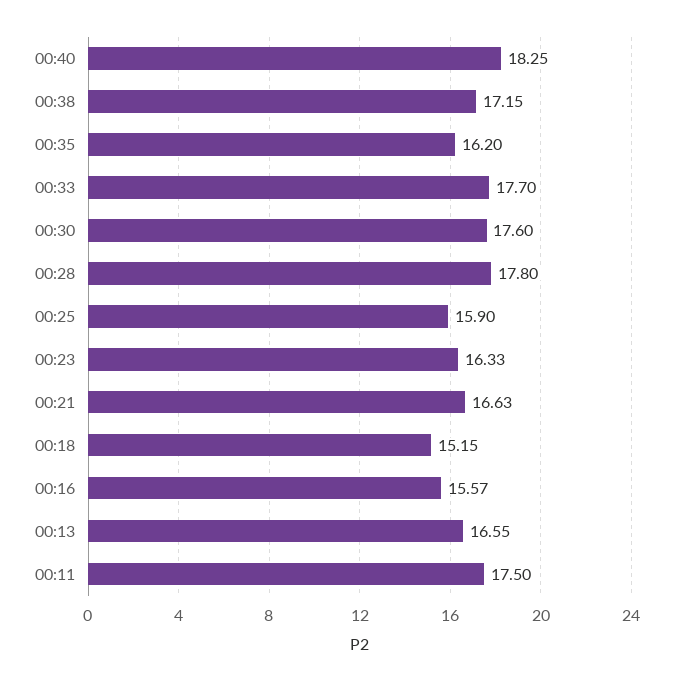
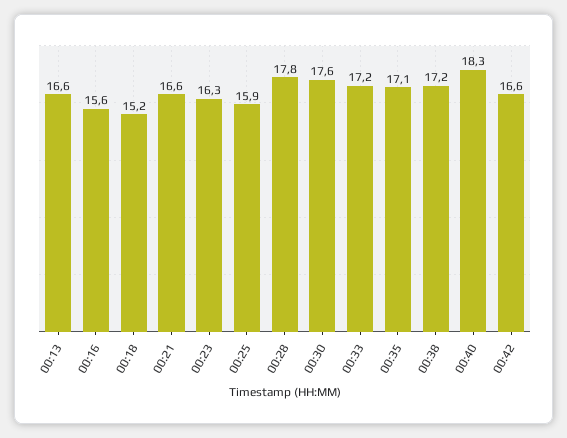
00:35: 16.2 -> 17.1
00:33: 17.7 -> 17.2
00:11: 17.5 -> none
00:42: none -> 16.6

